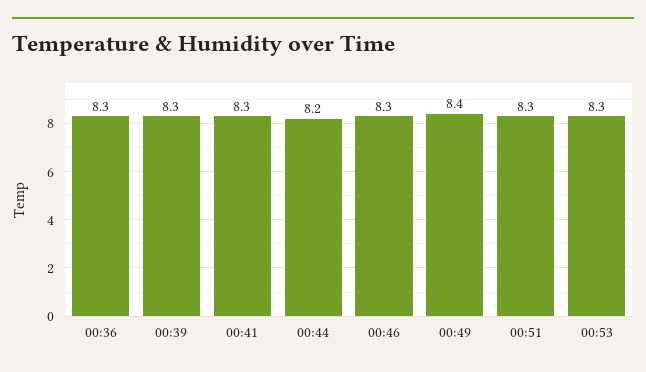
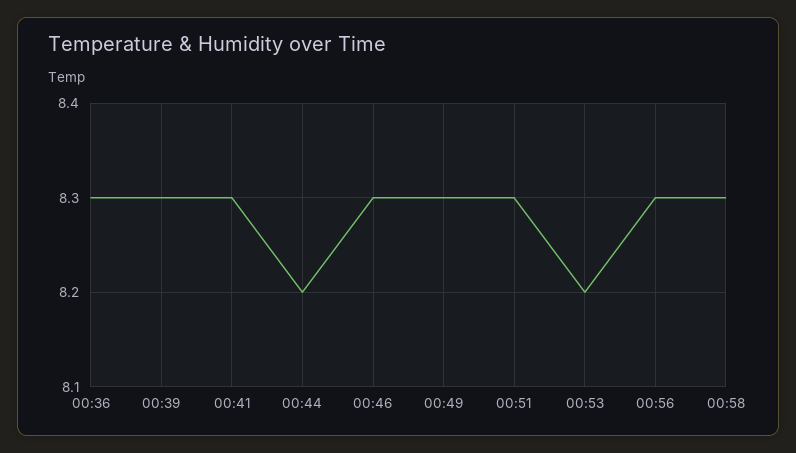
00:49: 8.4 -> 8.3
00:53: 8.3 -> 8.2
00:56: none -> 8.3
00:58: none -> 8.3

